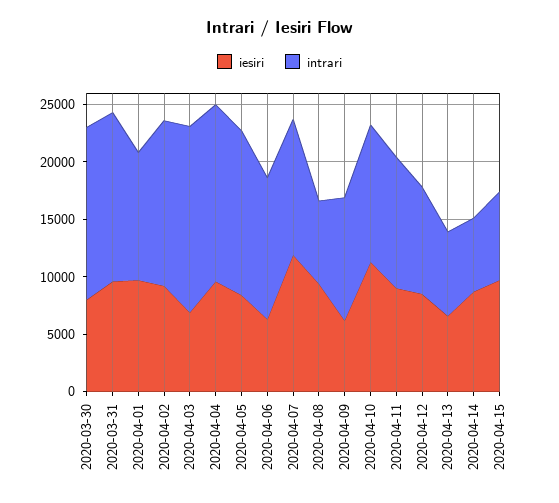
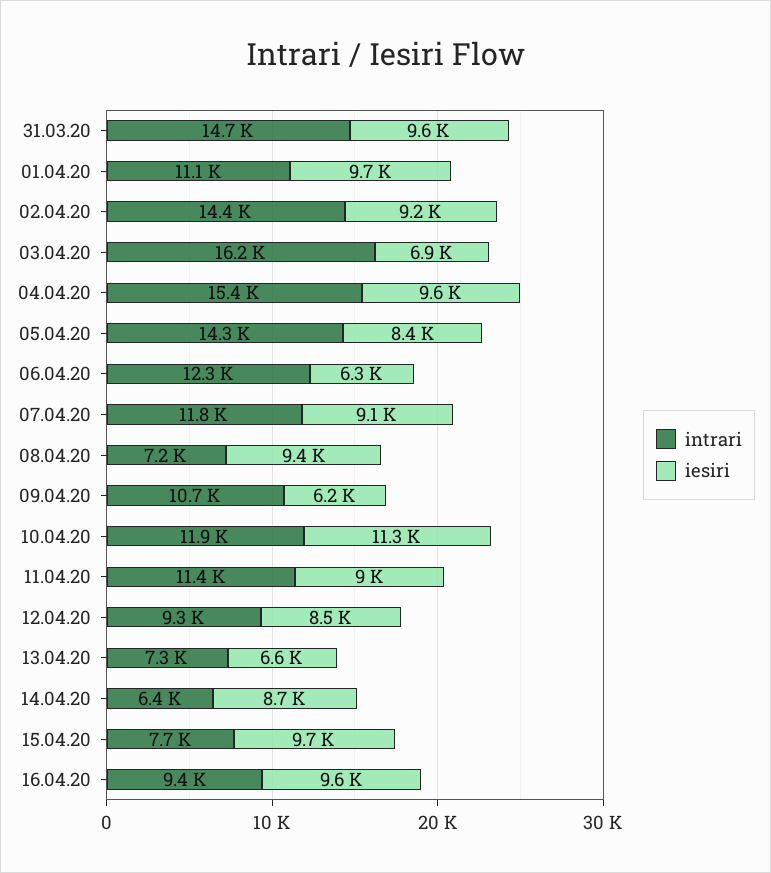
iesiri, 2020-03-30: 8000 -> none
intrari, 2020-03-30: 15000 -> none
iesiri, 2020-04-07: 12000 -> 9100
intrari, 16.04.20: none -> 9400
iesiri, 16.04.20: none -> 9600

